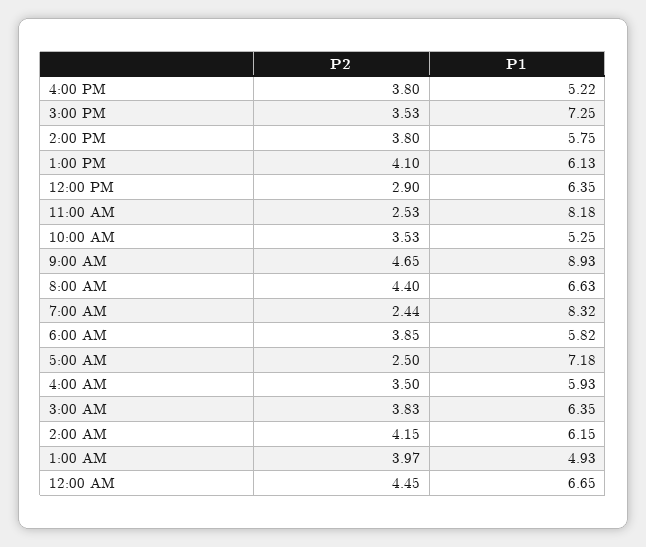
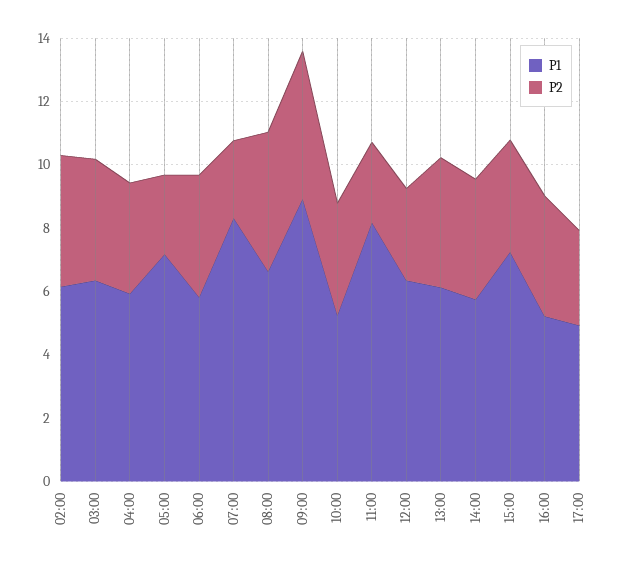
P2, 1:00 AM: 3.97 -> none
P1, 1:00 AM: 4.93 -> none
P2, 12:00 AM: 4.45 -> none
P1, 12:00 AM: 6.65 -> none
P1, 17:00: none -> 5
P2, 17:00: none -> 3

